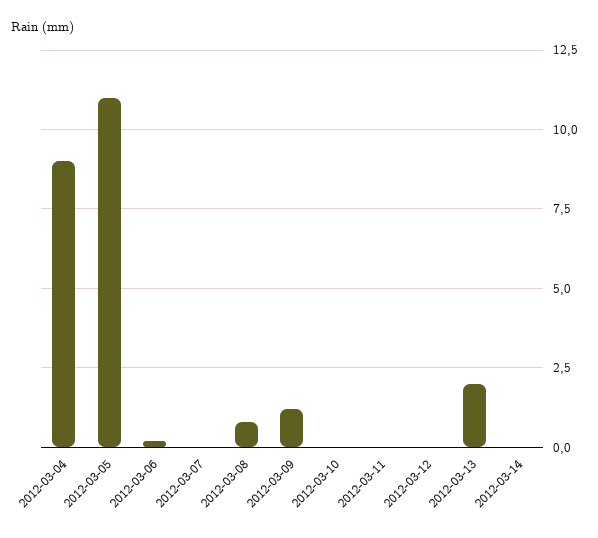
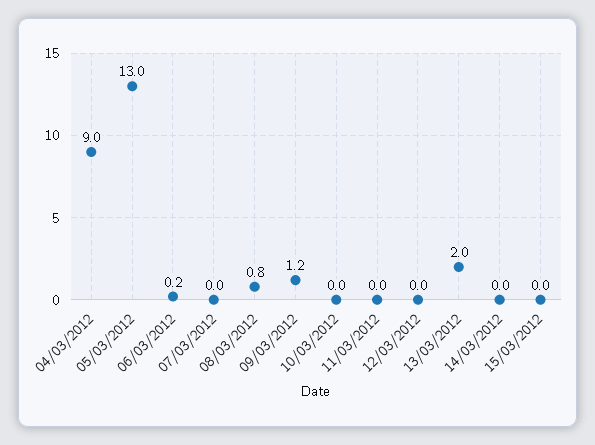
2012-03-05: 11 -> 13
15/03/2012: none -> 0

